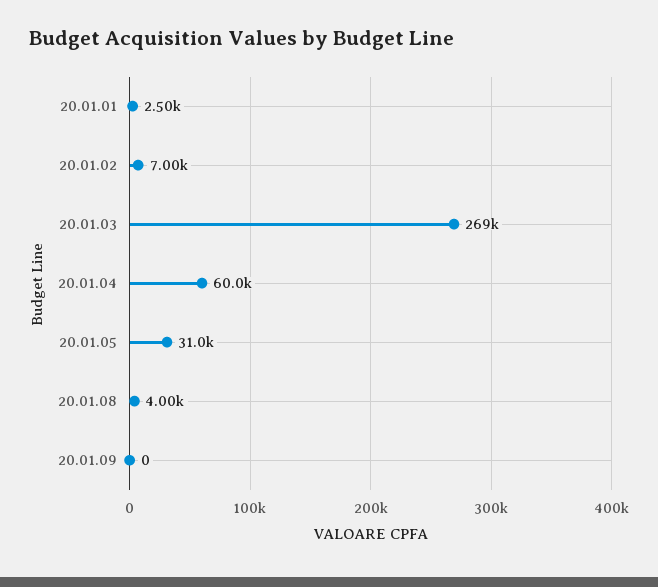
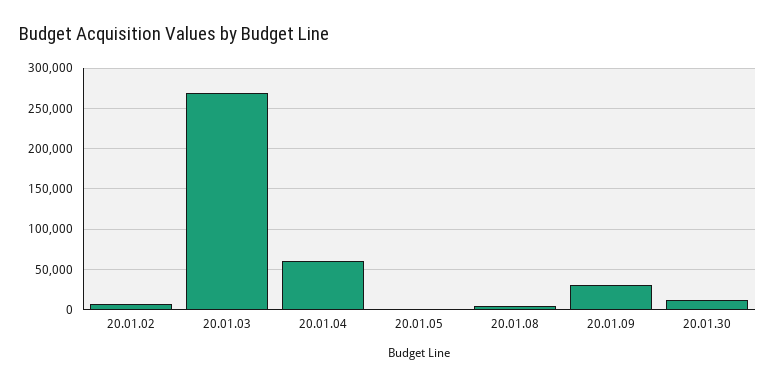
20.01.01: 2500 -> none
20.01.05: 31000 -> 0
20.01.09: 0 -> 30000
20.01.30: none -> 10000

